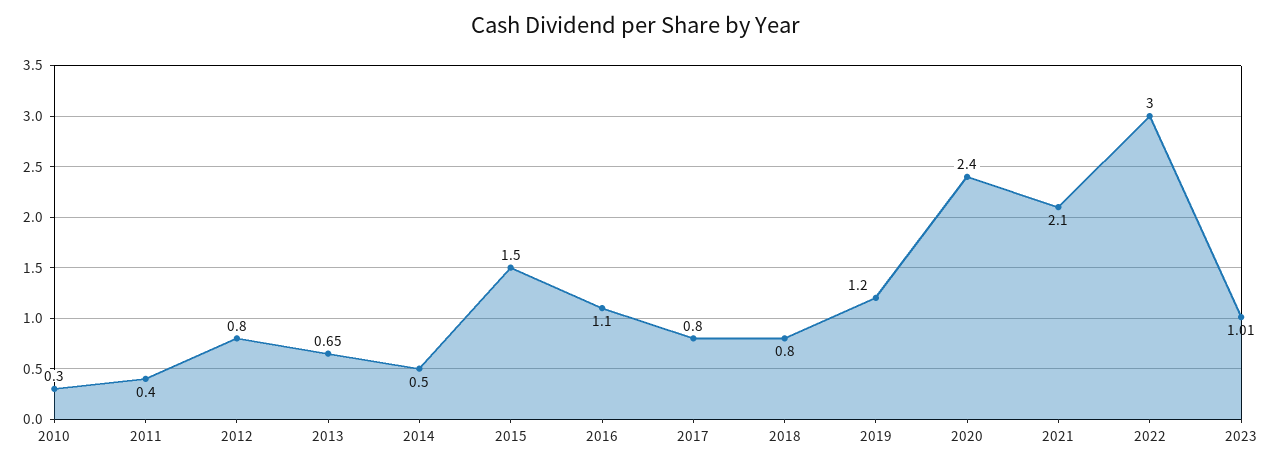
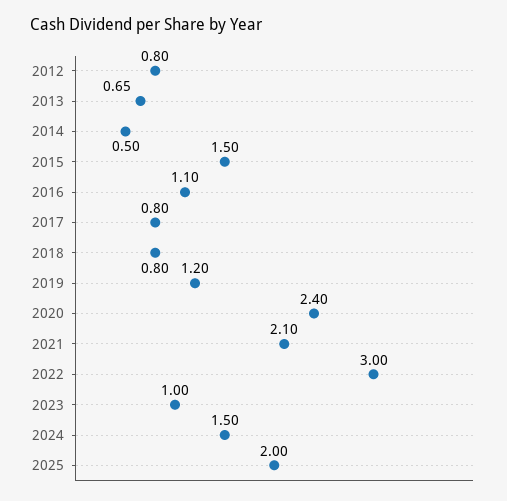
2010: 0.3 -> none
2011: 0.4 -> none
2023: 1.01 -> 1
2024: none -> 1.5
2025: none -> 2

